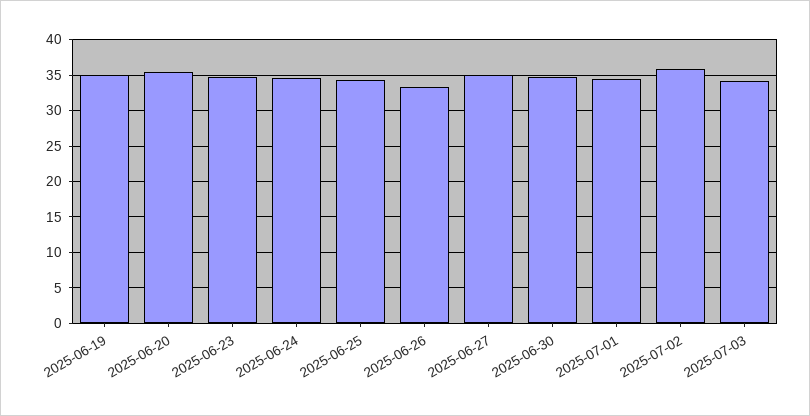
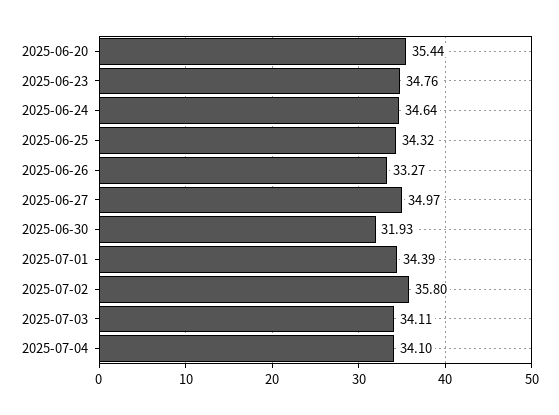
2025-06-19: 35 -> none
2025-06-30: 35 -> 31.93
2025-07-04: none -> 34.1

